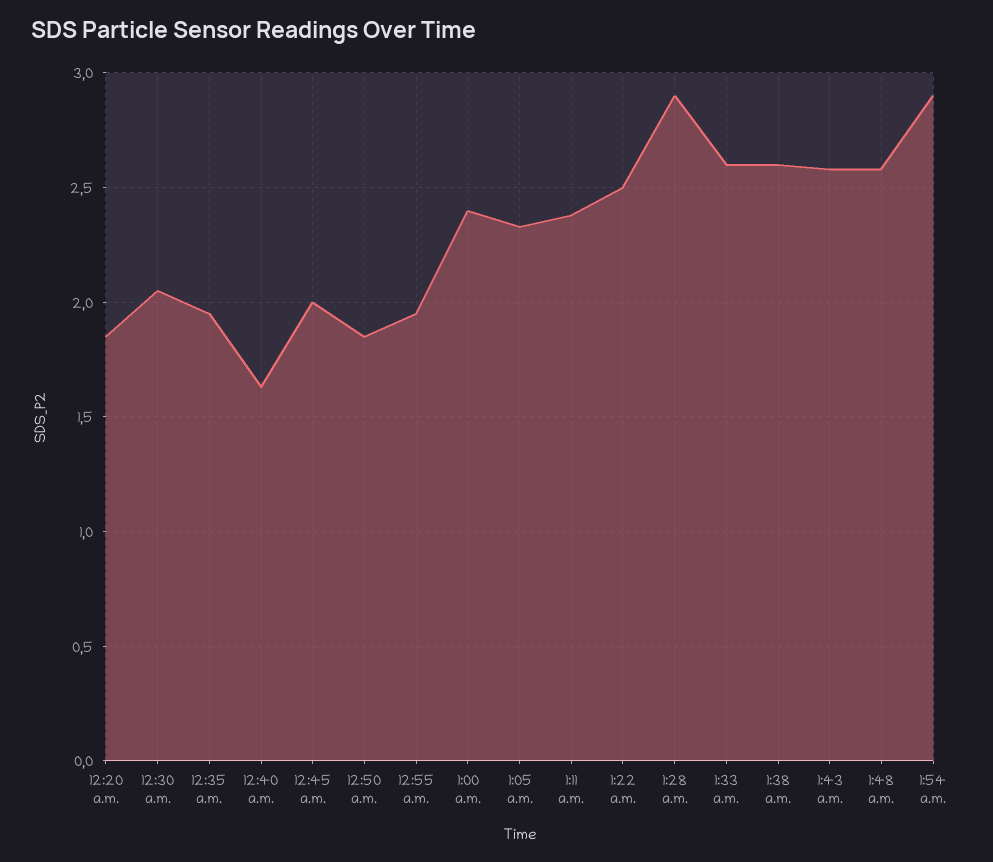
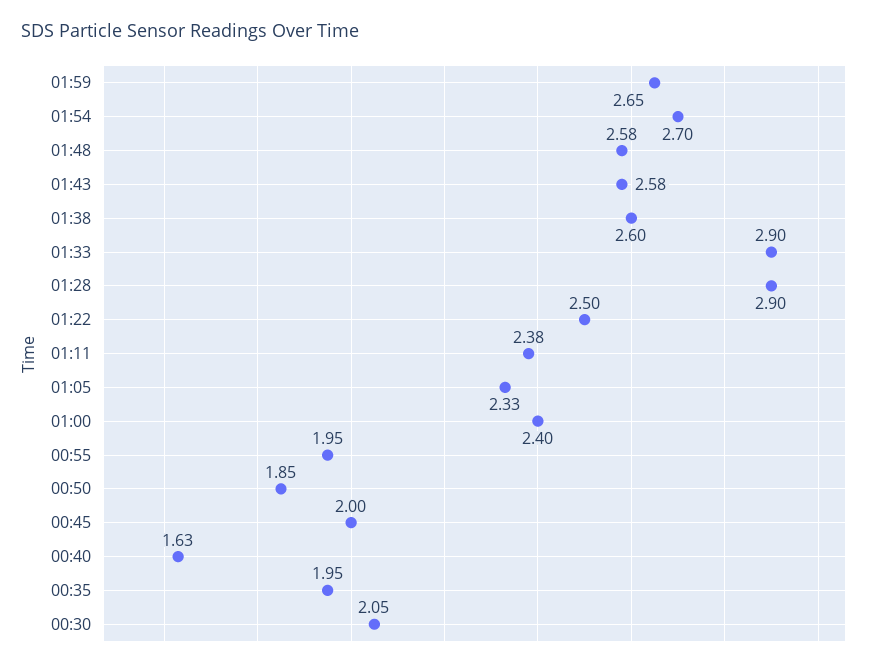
12:20 a.m.: 1.85 -> none
1:33 a.m.: 2.6 -> 2.9
1:54 a.m.: 2.9 -> 2.7
01:59: none -> 2.65

